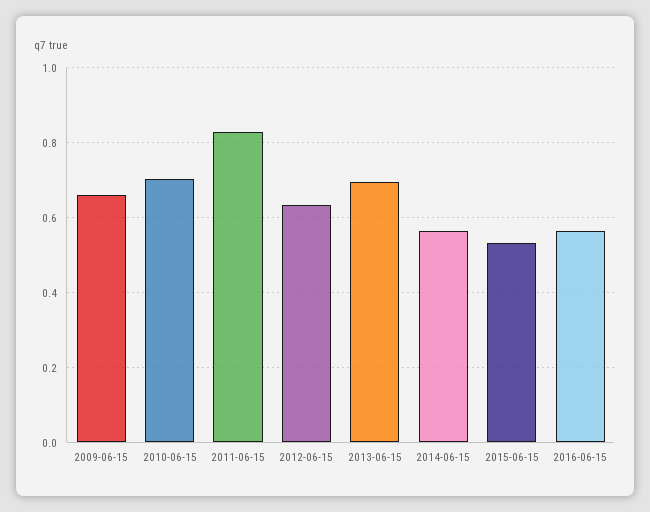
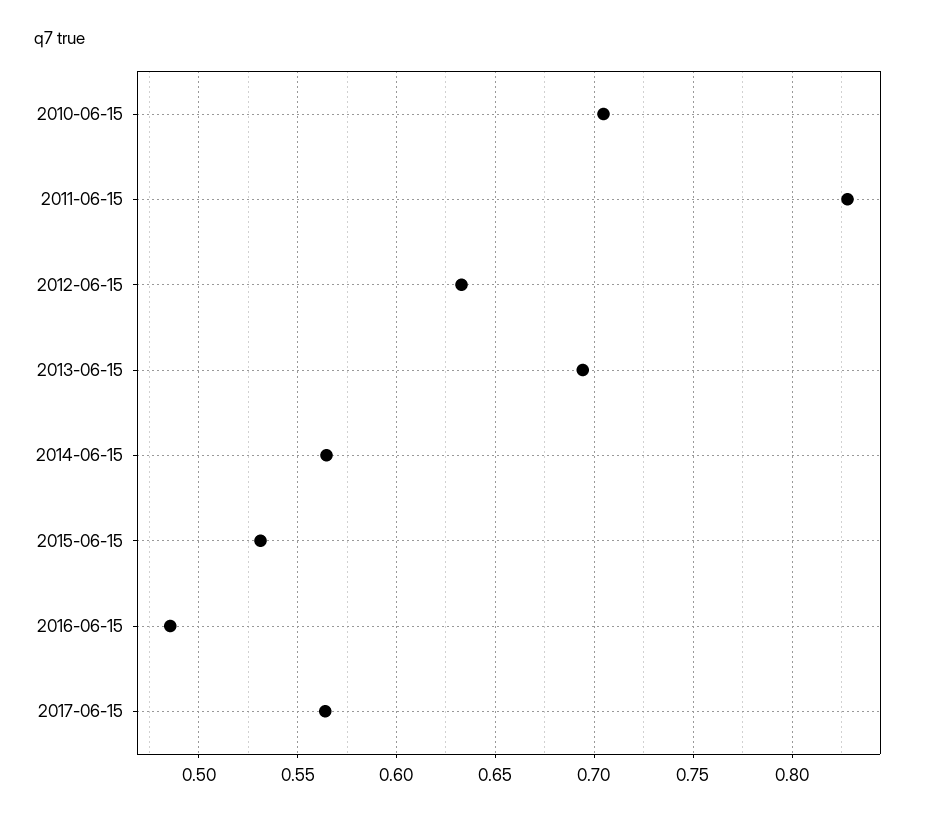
2009-06-15: 0.66 -> none
2016-06-15: 0.56 -> 0.485
2017-06-15: none -> 0.565

